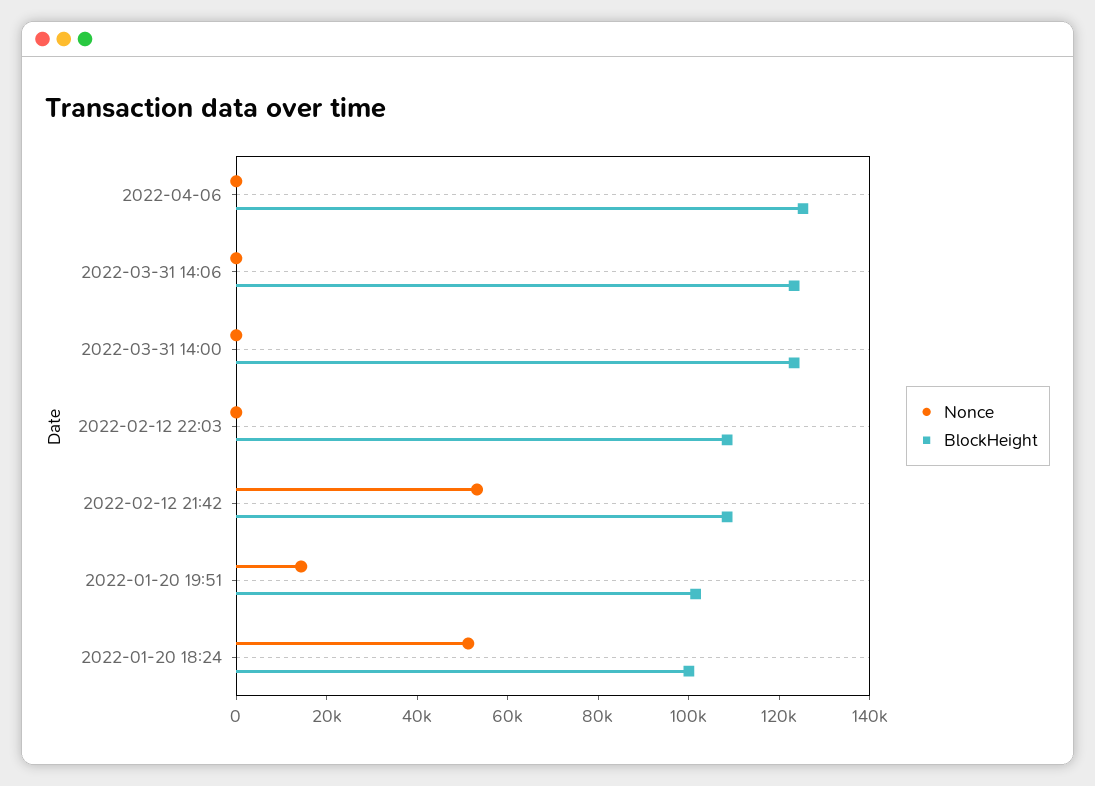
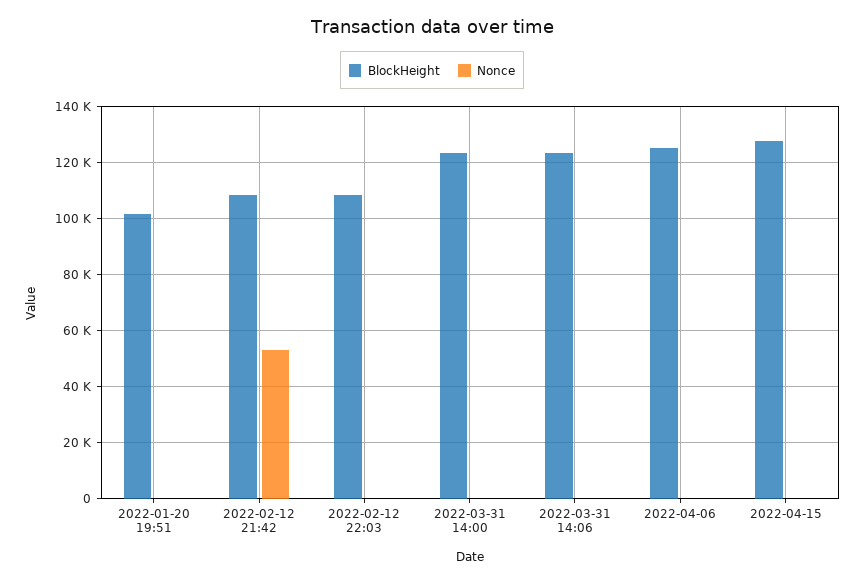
Nonce, 2022-01-20 19:51: 15000 -> 0
Nonce, 2022-01-20 18:24: 50000 -> none
BlockHeight, 2022-01-20 18:24: 100000 -> none
BlockHeight, 2022-04-15: none -> 127500
Nonce, 2022-04-15: none -> 0

